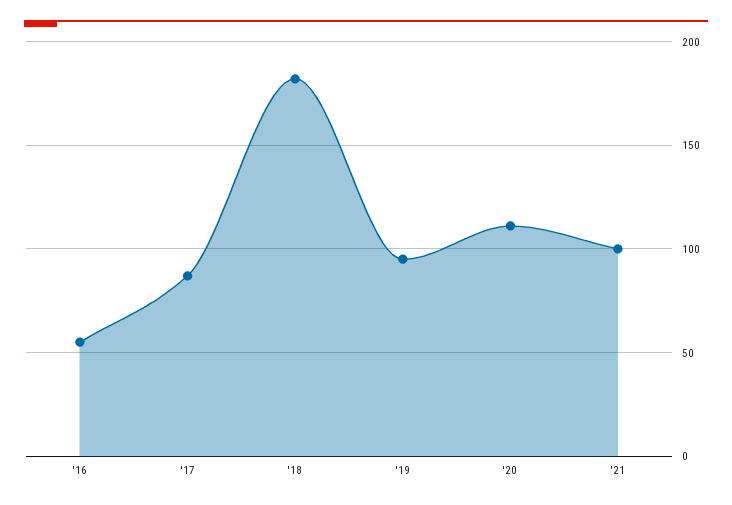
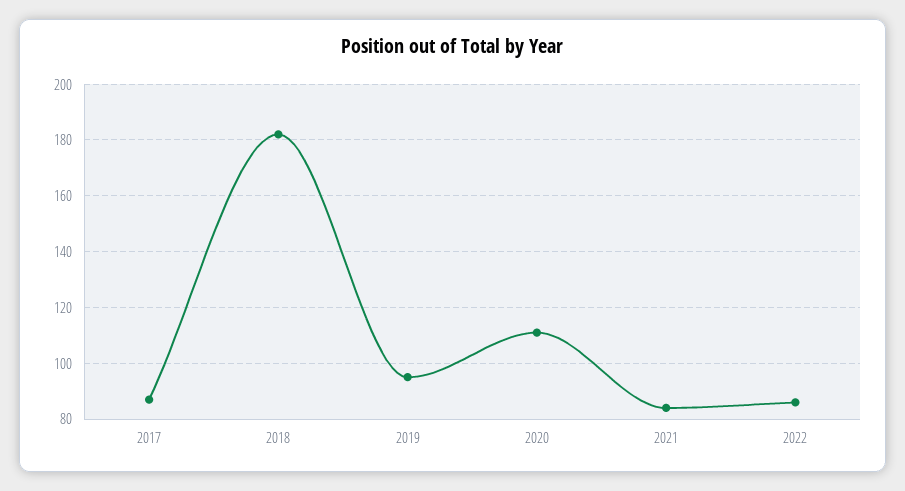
'16: 55 -> none
'21: 100 -> 85
2022: none -> 85

